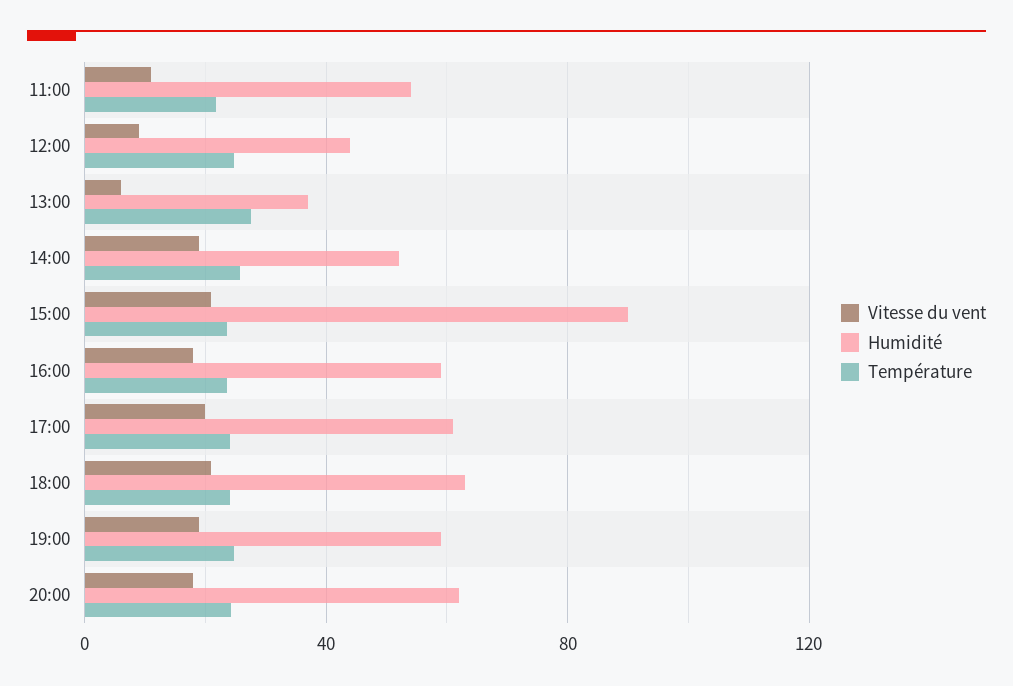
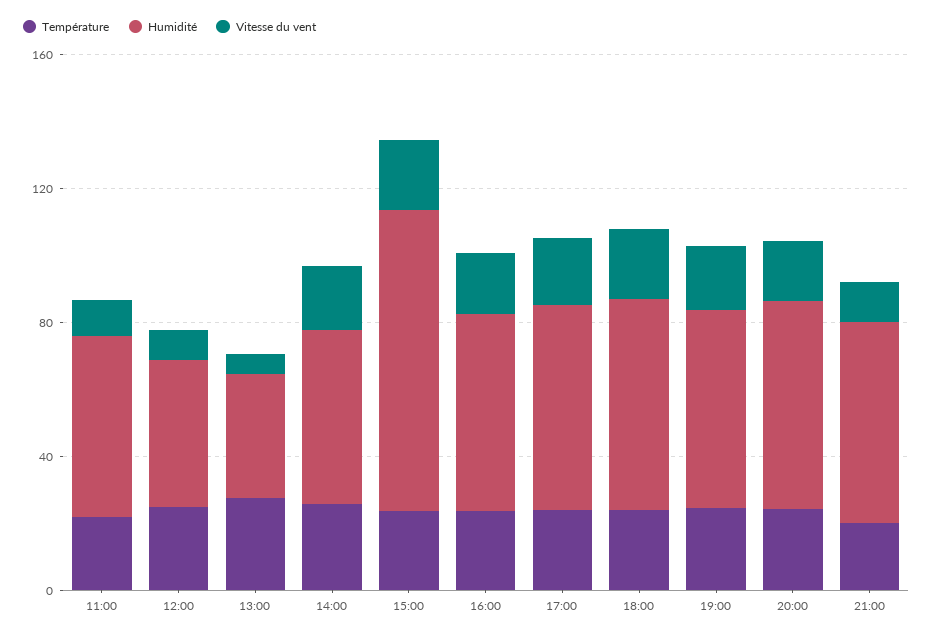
Température, 21:00: none -> 20
Humidité, 21:00: none -> 60
Vitesse du vent, 21:00: none -> 10

